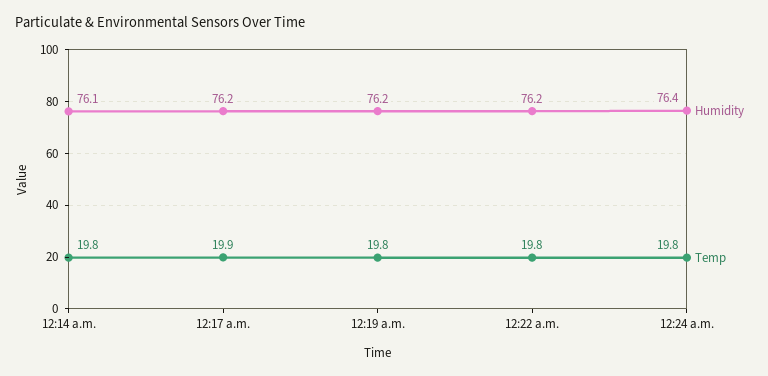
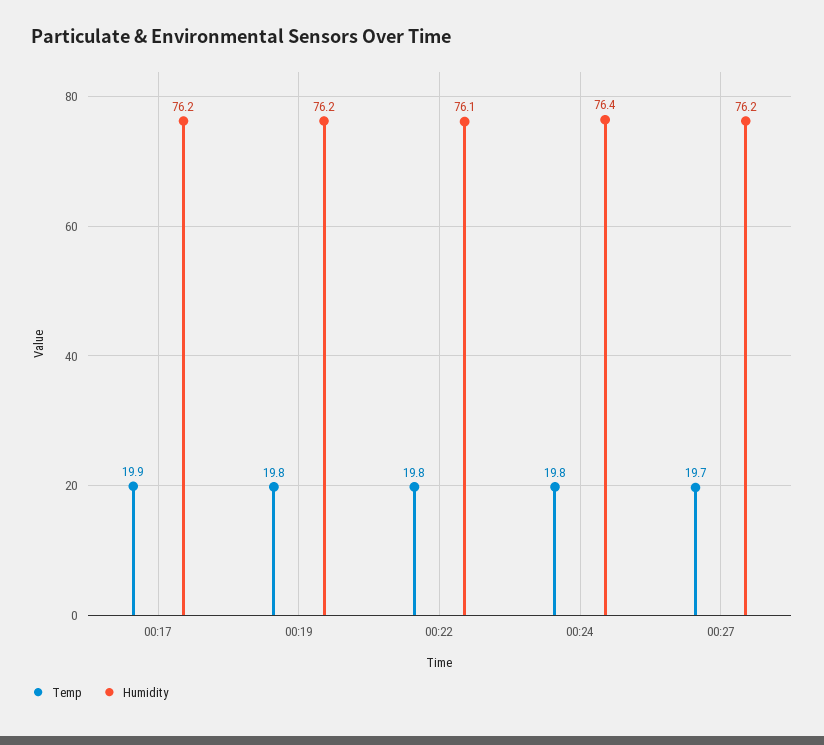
Humidity, 12:14 a.m.: 76.1 -> none
Temp, 12:14 a.m.: 19.8 -> none
Humidity, 12:22 a.m.: 76.2 -> 76.1
Temp, 00:27: none -> 19.7
Humidity, 00:27: none -> 76.2

